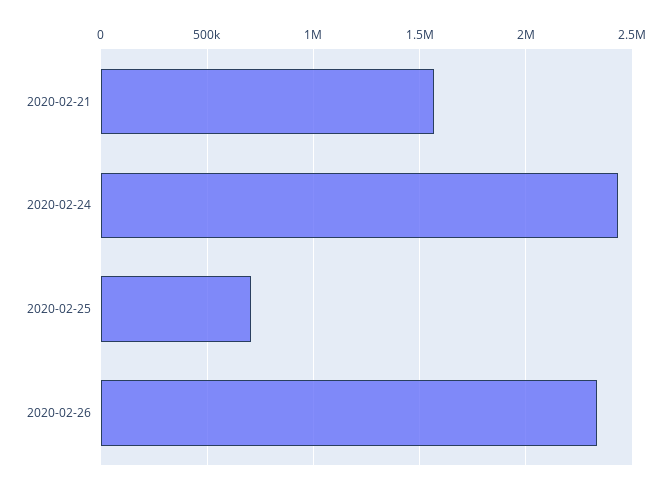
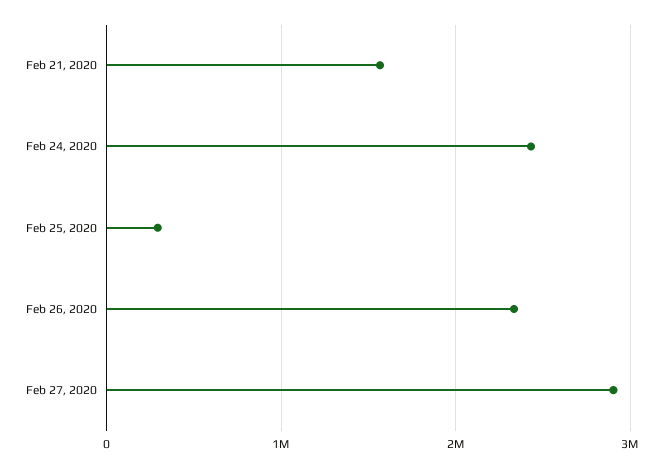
2020-02-25: 700000 -> 300000
Feb 27, 2020: none -> 2900000

